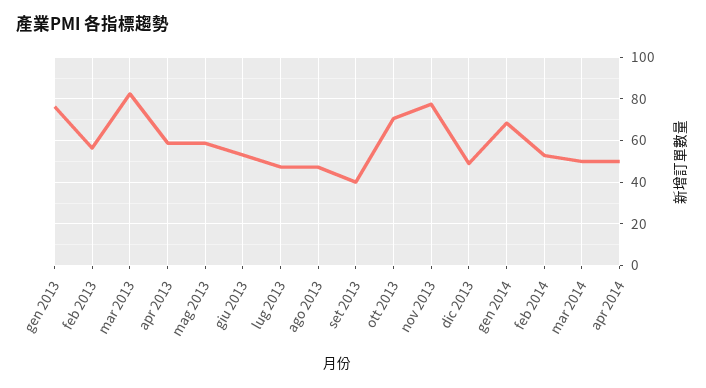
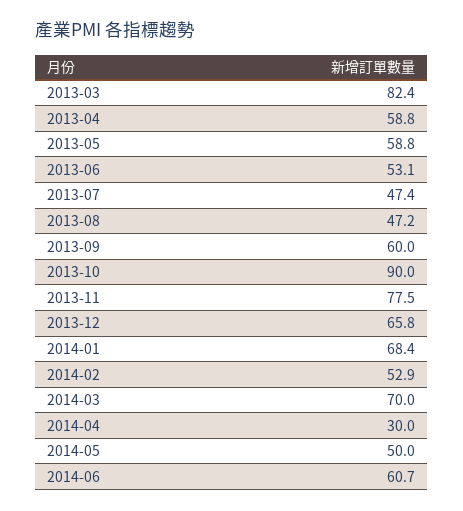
gen 2013: 75 -> none
feb 2013: 55 -> none
set 2013: 40 -> 60
ott 2013: 70 -> 90
dic 2013: 50 -> 65.8
mar 2014: 50 -> 70
apr 2014: 50 -> 30
2014-05: none -> 50
2014-06: none -> 60.7

